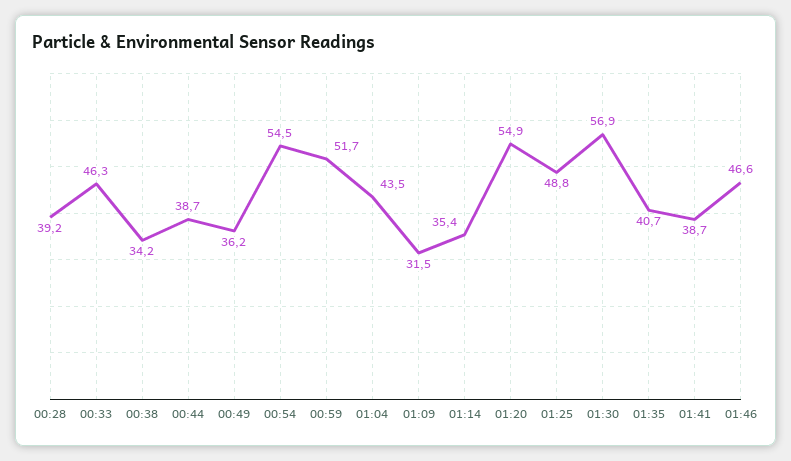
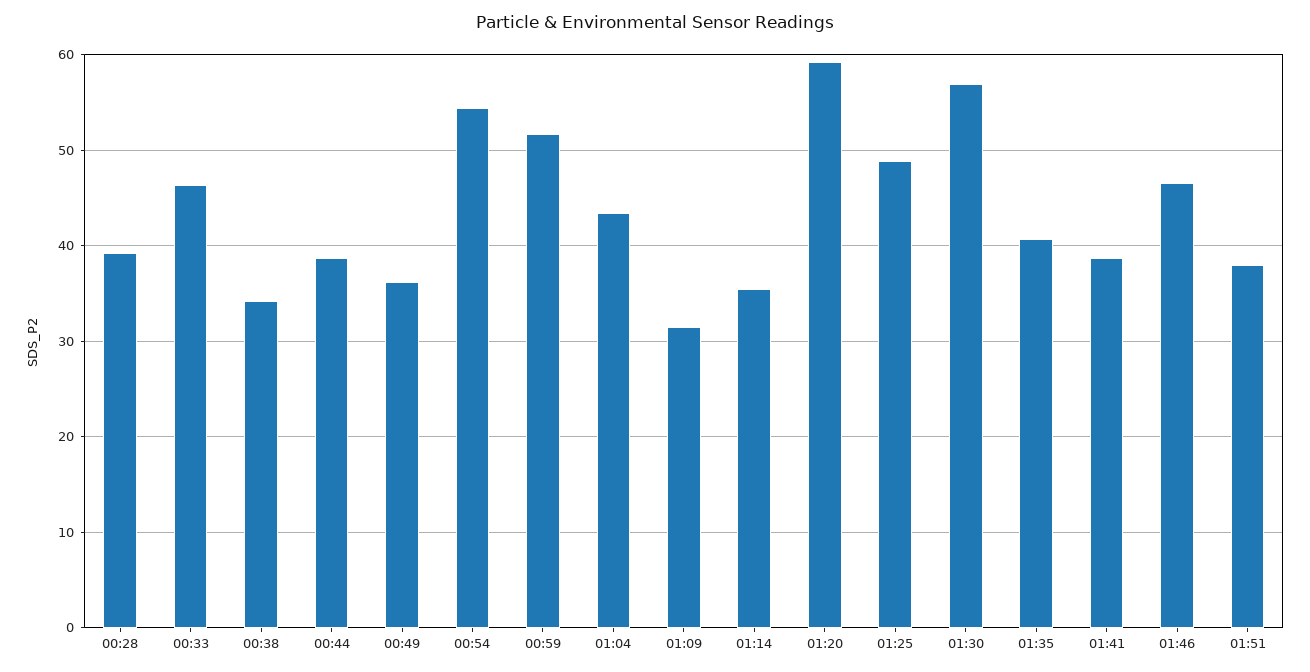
01:20: 54.9 -> 59
01:51: none -> 38

